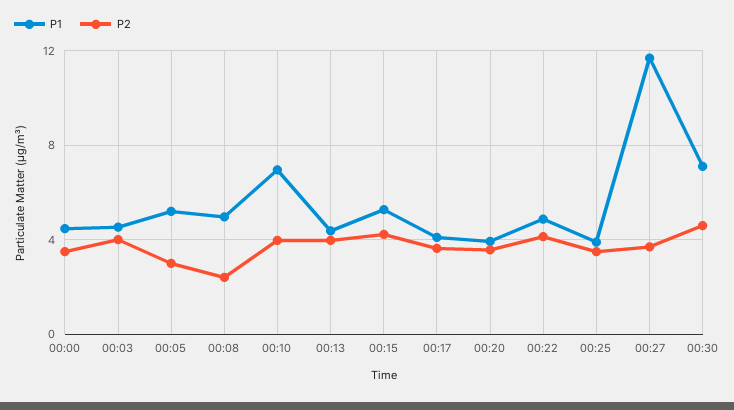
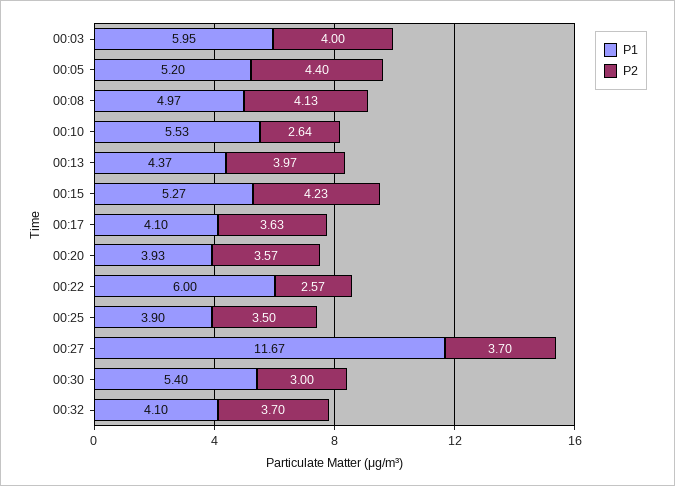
P1, 00:00: 4.5 -> none
P2, 00:00: 3.5 -> none
P1, 00:03: 4.5 -> 5.95
P2, 00:05: 3 -> 4.4
P2, 00:08: 2.5 -> 4.13
P1, 00:10: 7 -> 5.53
P2, 00:10: 4 -> 2.64
P1, 00:22: 5 -> 6
P2, 00:22: 4 -> 2.57
P1, 00:30: 7 -> 5.4
P2, 00:30: 4.5 -> 3
P1, 00:32: none -> 4.1
P2, 00:32: none -> 3.7

